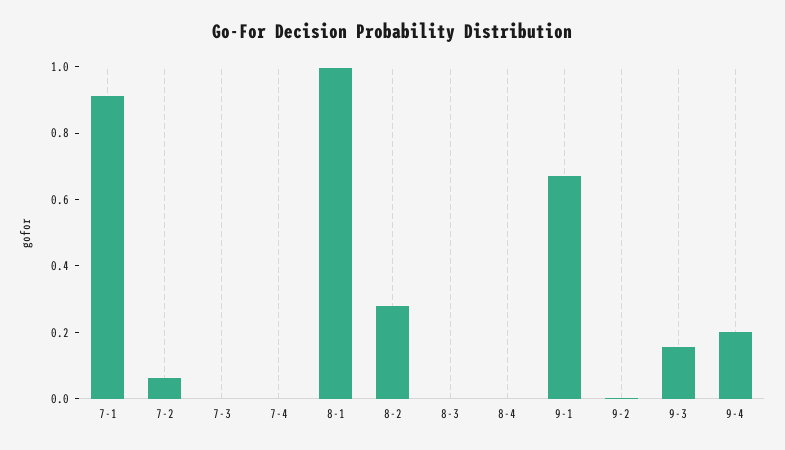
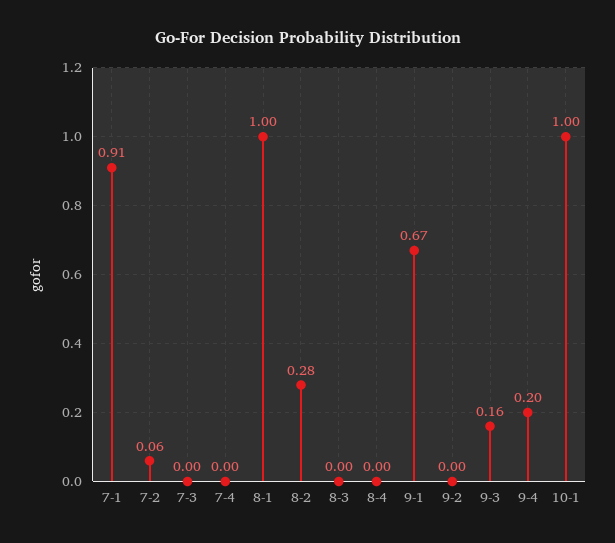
10-1: none -> 1

